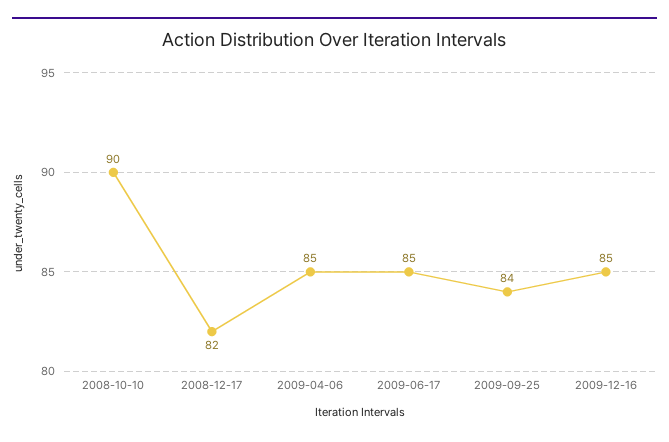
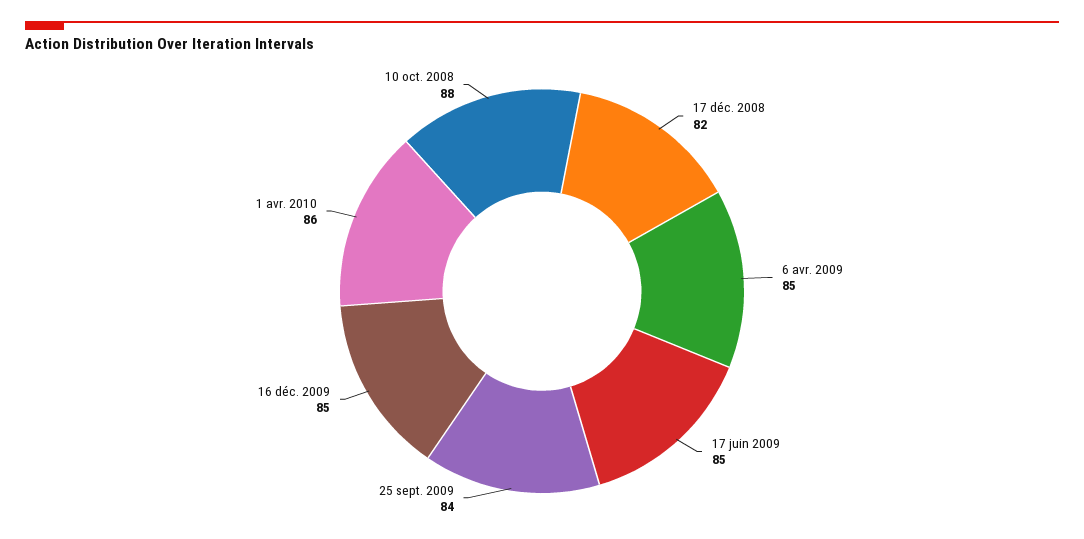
2008-10-10: 90 -> 88
1 avr. 2010: none -> 86

